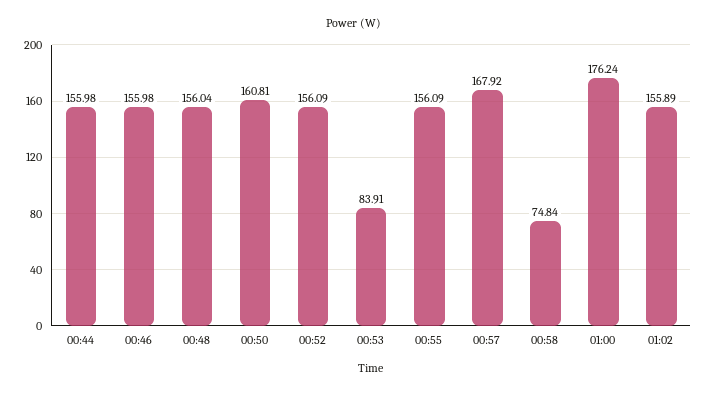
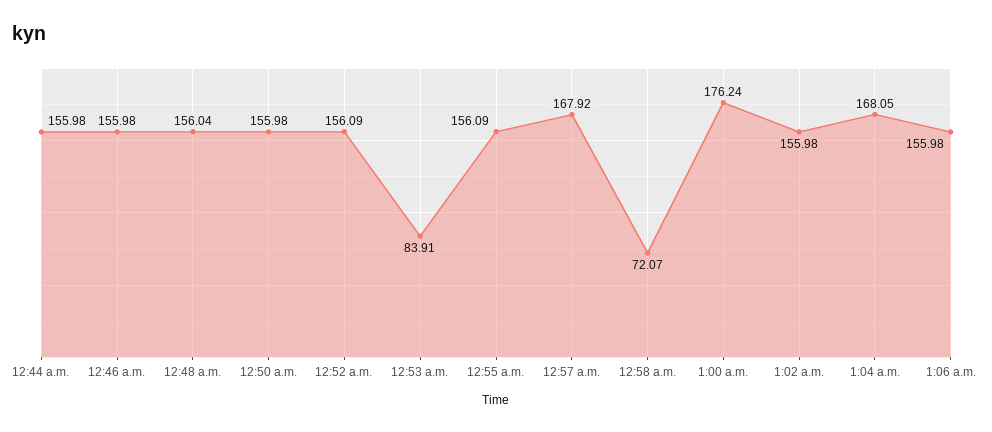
00:50: 160.81 -> 155.98
00:58: 74.84 -> 72.07
01:02: 155.89 -> 155.98
1:04 a.m.: none -> 168.05
1:06 a.m.: none -> 155.98

